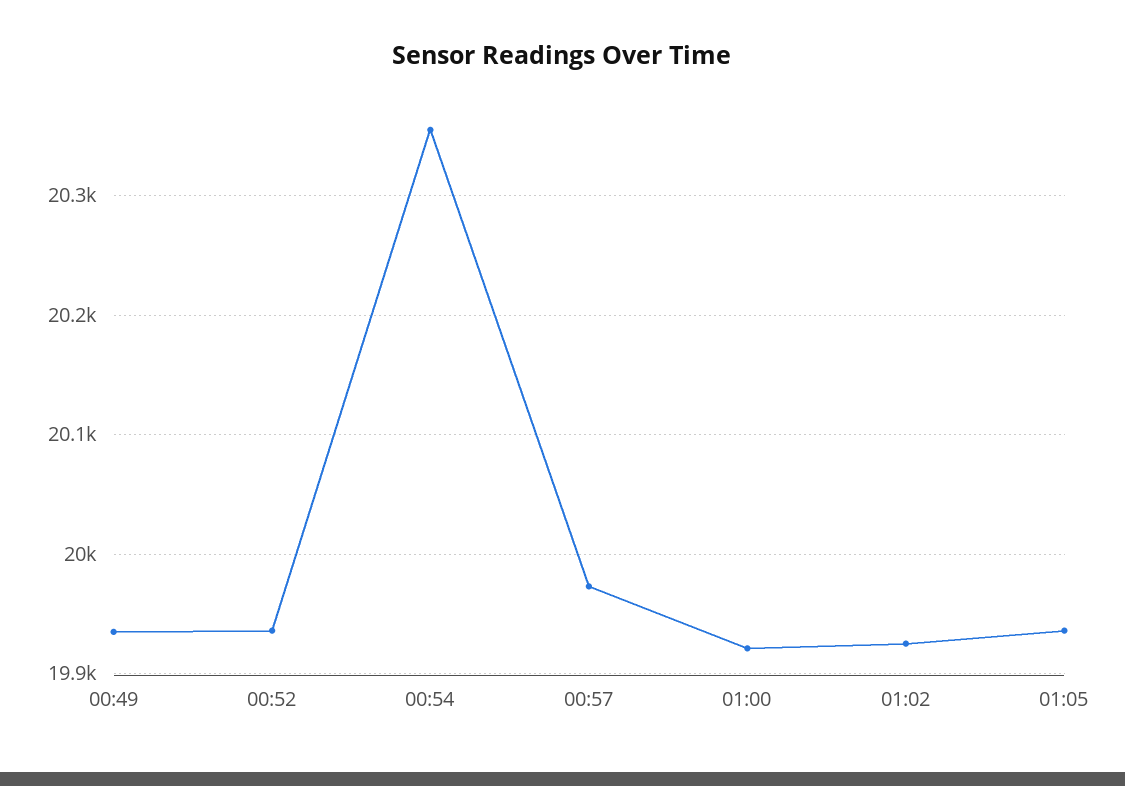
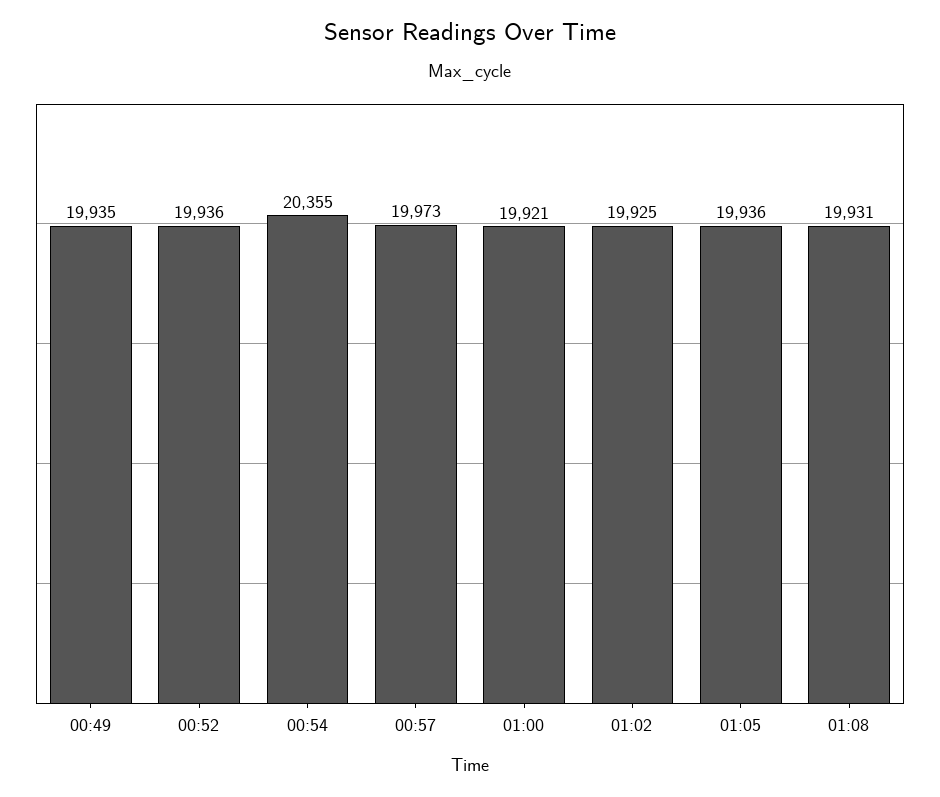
01:08: none -> 19931

